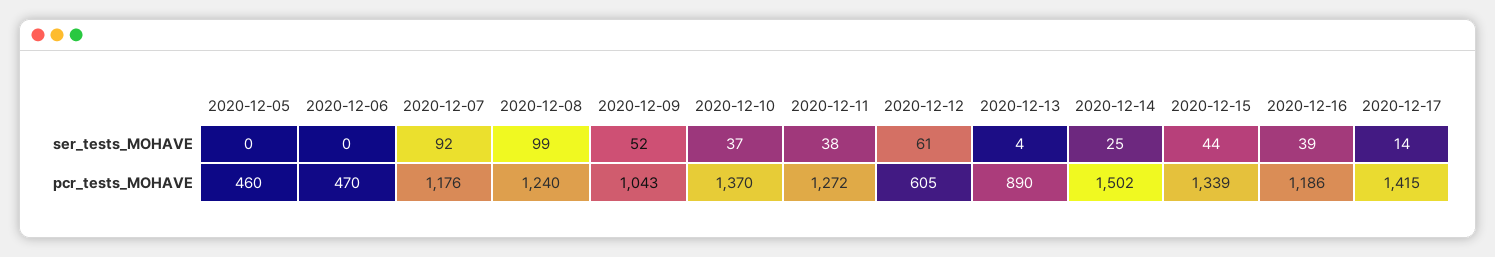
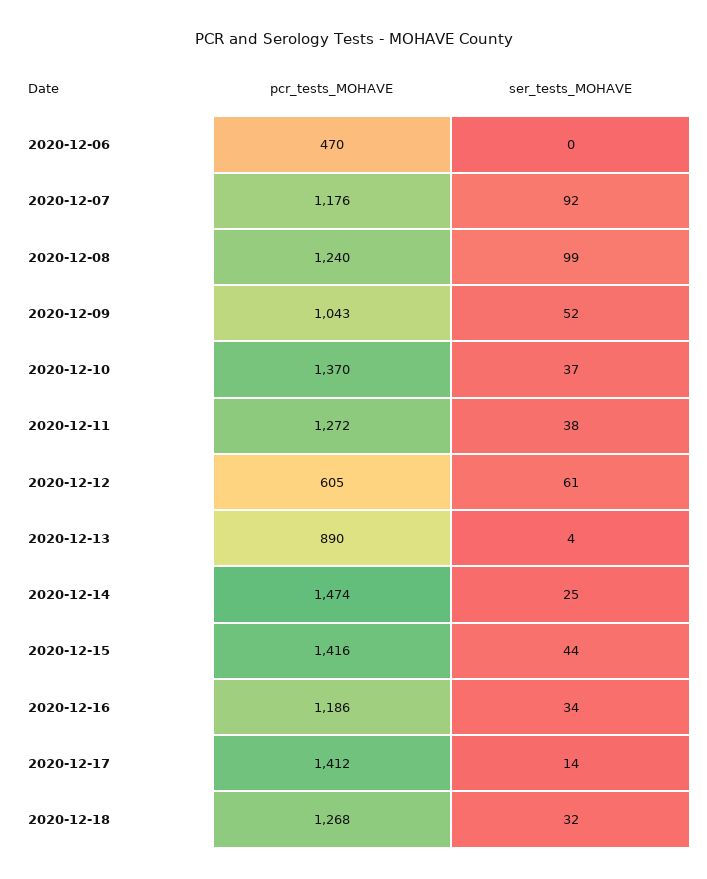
2020-12-05, ser_tests_MOHAVE: 0 -> none
2020-12-16, ser_tests_MOHAVE: 39 -> 34
2020-12-05, pcr_tests_MOHAVE: 460 -> none
2020-12-14, pcr_tests_MOHAVE: 1502 -> 1474
2020-12-15, pcr_tests_MOHAVE: 1339 -> 1416
2020-12-17, pcr_tests_MOHAVE: 1415 -> 1412
2020-12-18, pcr_tests_MOHAVE: none -> 1268
2020-12-18, ser_tests_MOHAVE: none -> 32

